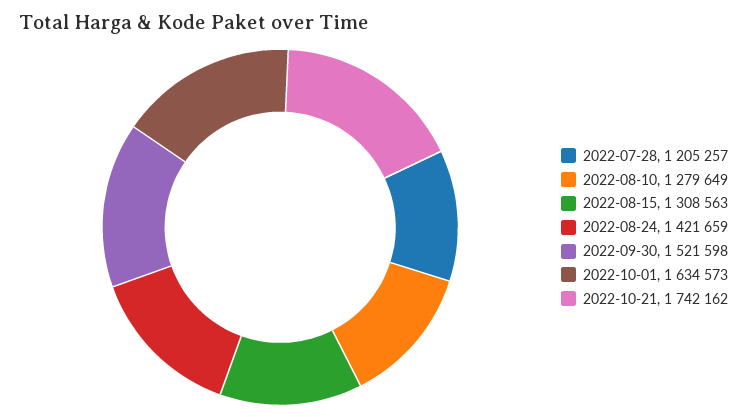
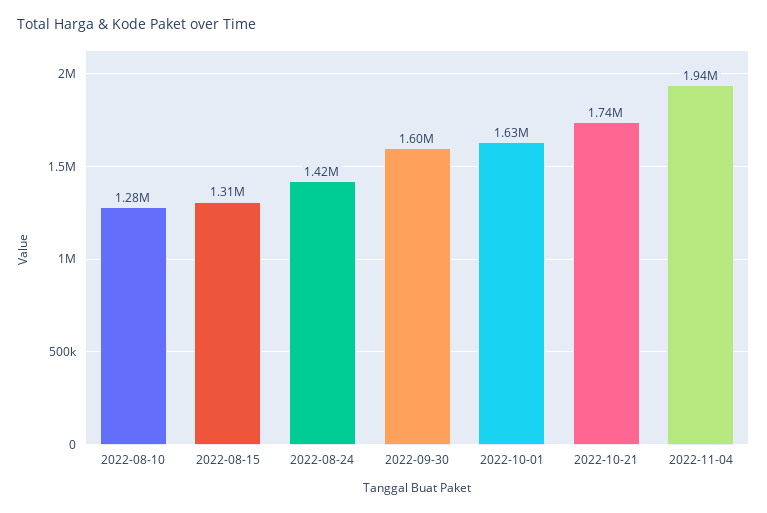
2022-07-28: 1205257 -> none
2022-09-30: 1521598 -> 1600000
2022-11-04: none -> 1940000

